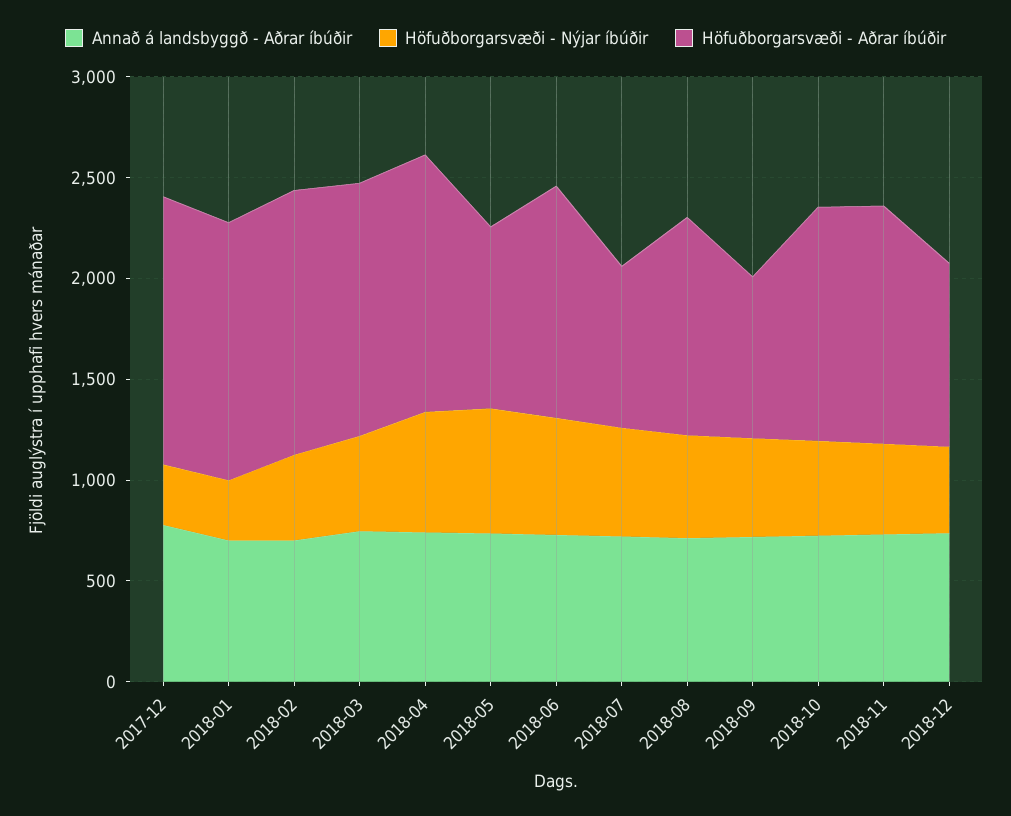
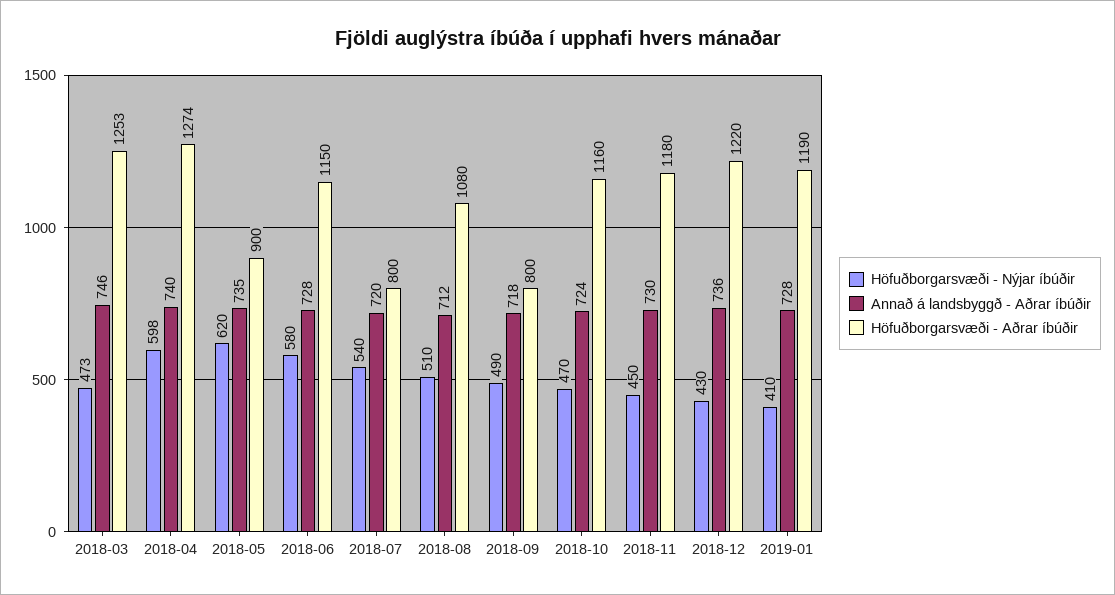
Annað á landsbyggð - Aðrar íbúðir, 2017-12: 800 -> none
Höfuðborgarsvæði - Nýjar íbúðir, 2017-12: 300 -> none
Höfuðborgarsvæði - Aðrar íbúðir, 2017-12: 1300 -> none
Annað á landsbyggð - Aðrar íbúðir, 2018-01: 700 -> none
Höfuðborgarsvæði - Nýjar íbúðir, 2018-01: 300 -> none
Höfuðborgarsvæði - Aðrar íbúðir, 2018-01: 1300 -> none
Annað á landsbyggð - Aðrar íbúðir, 2018-02: 700 -> none
Höfuðborgarsvæði - Nýjar íbúðir, 2018-02: 400 -> none
Höfuðborgarsvæði - Aðrar íbúðir, 2018-02: 1300 -> none
Höfuðborgarsvæði - Aðrar íbúðir, 2018-12: 900 -> 1220
Höfuðborgarsvæði - Nýjar íbúðir, 2019-01: none -> 410
Annað á landsbyggð - Aðrar íbúðir, 2019-01: none -> 728
Höfuðborgarsvæði - Aðrar íbúðir, 2019-01: none -> 1190

